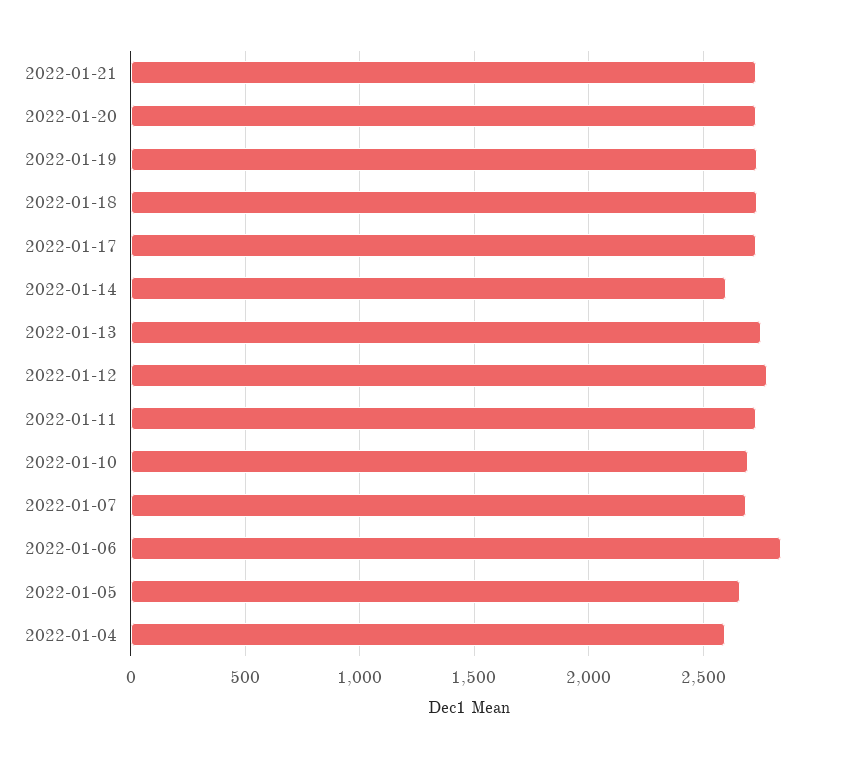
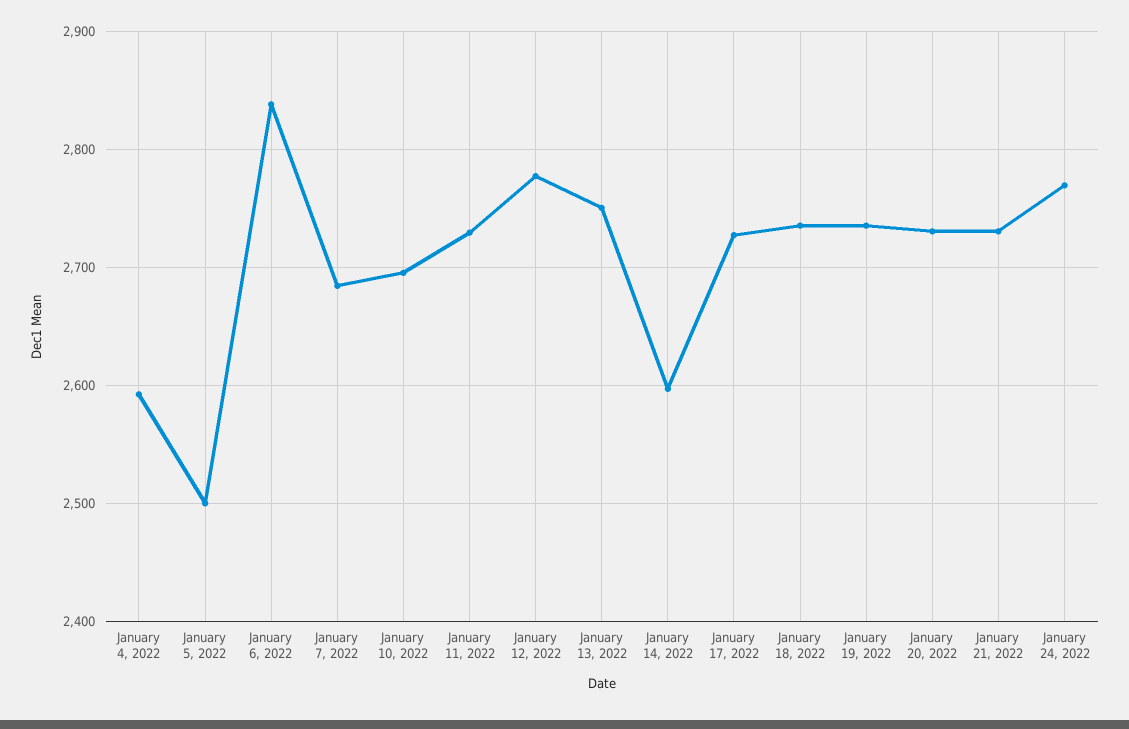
2022-01-05: 2650 -> 2500
January 24, 2022: none -> 2770

